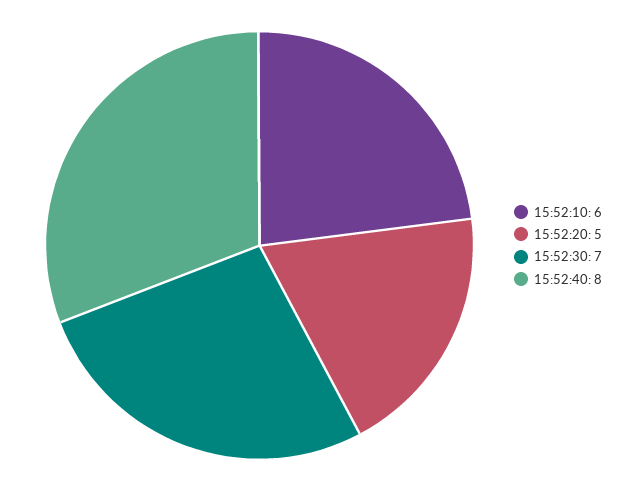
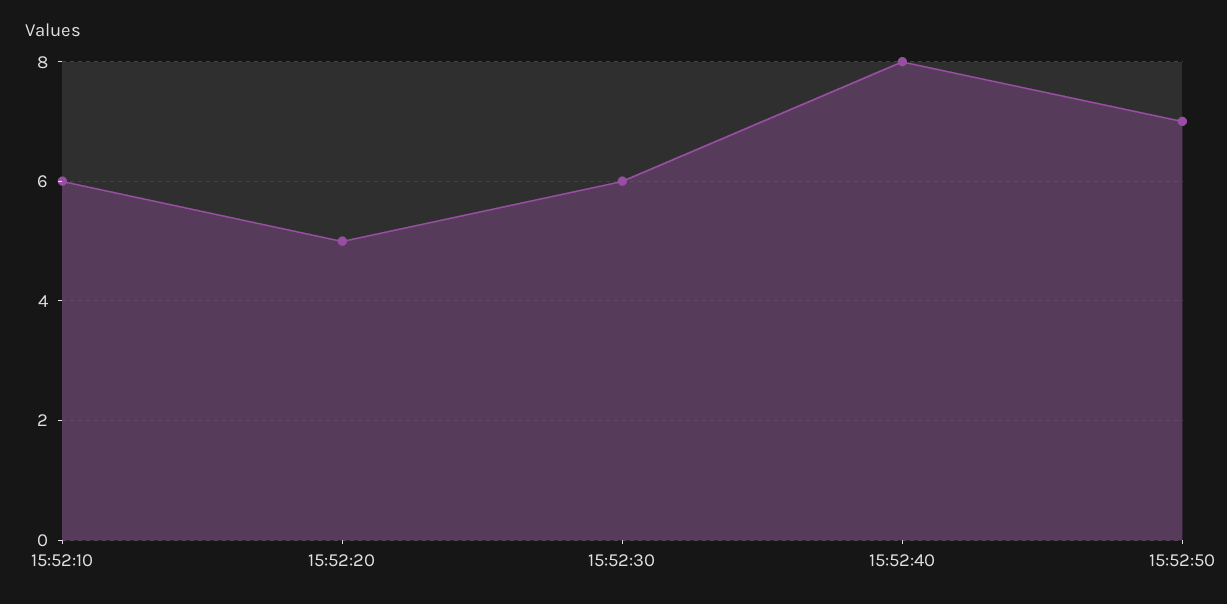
15:52:30: 7 -> 6
15:52:50: none -> 7

